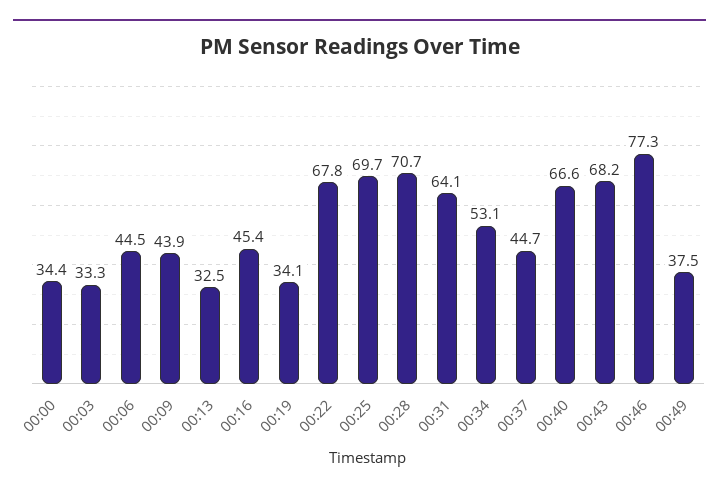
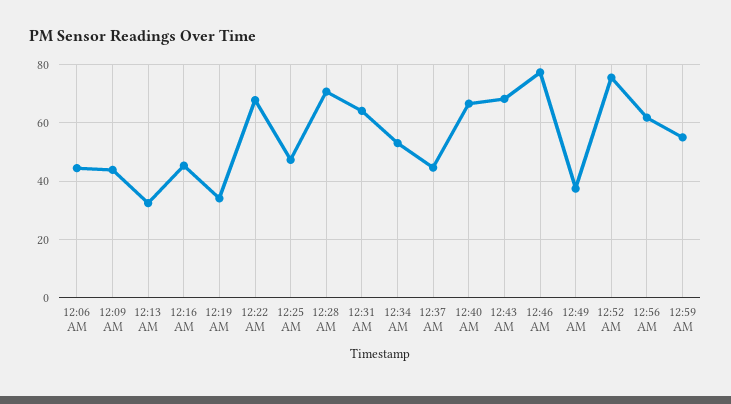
00:00: 34.4 -> none
00:03: 33.3 -> none
00:25: 69.7 -> 47.5
12:52 AM: none -> 75
12:56 AM: none -> 62.5
12:59 AM: none -> 55

